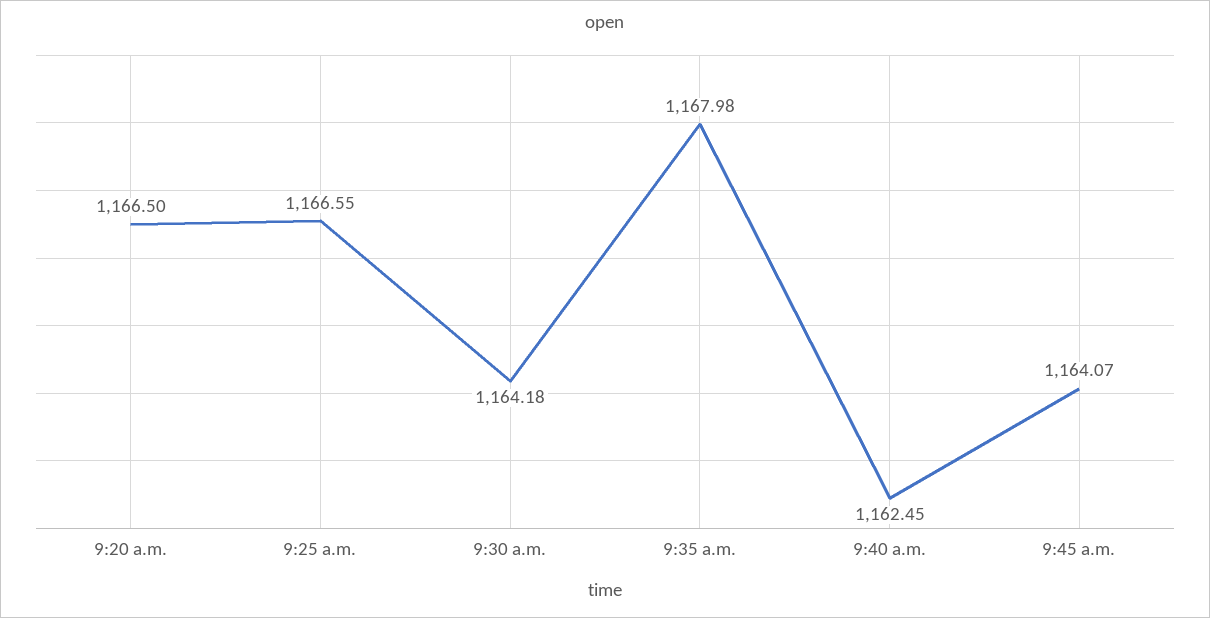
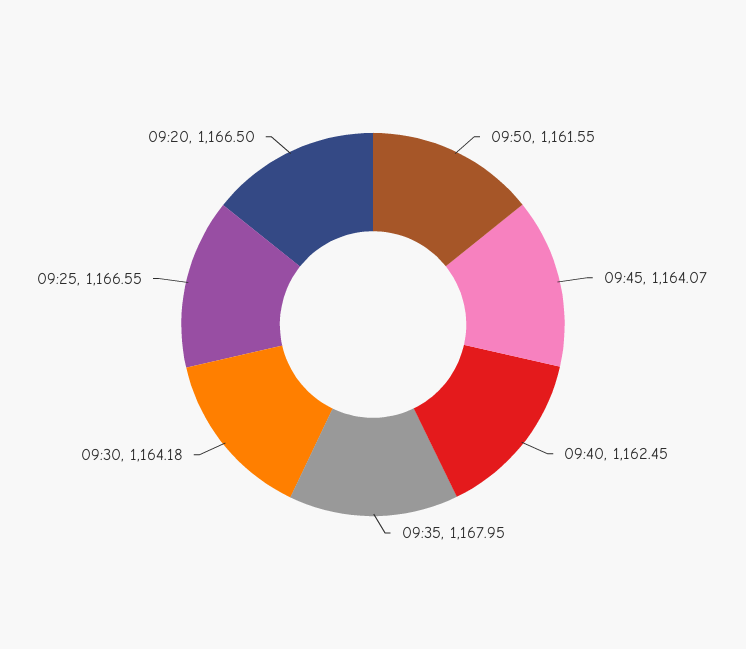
9:35 a.m.: 1167.98 -> 1167.95
09:50: none -> 1161.55

